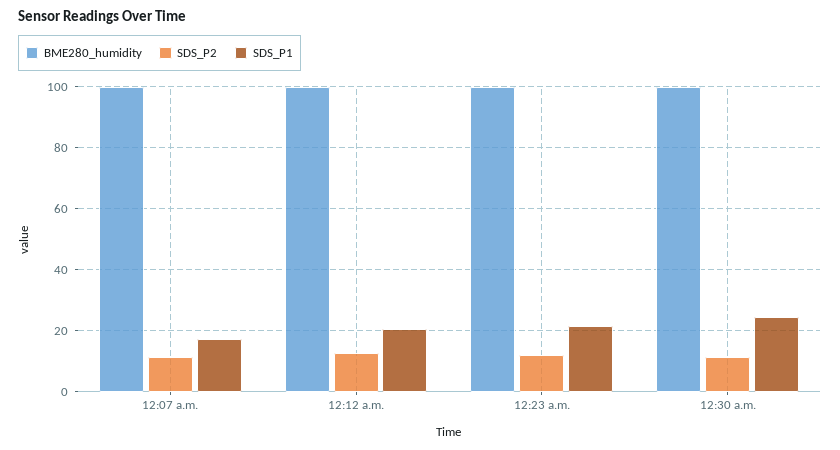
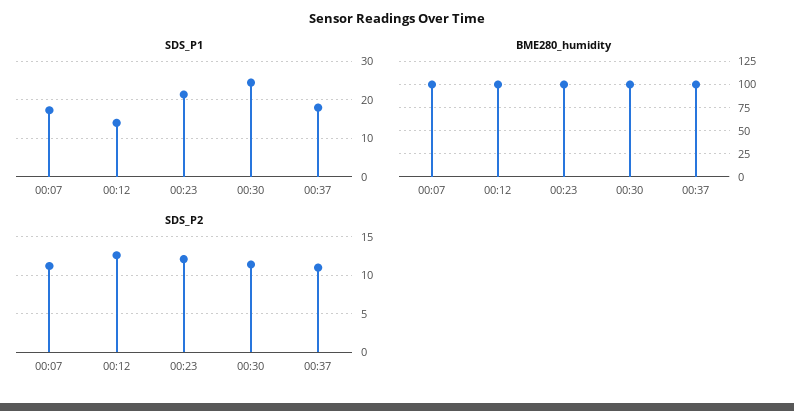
SDS_P1, 12:12 a.m.: 20 -> 14
SDS_P1, 00:37: none -> 18
BME280_humidity, 00:37: none -> 100
SDS_P2, 00:37: none -> 11

